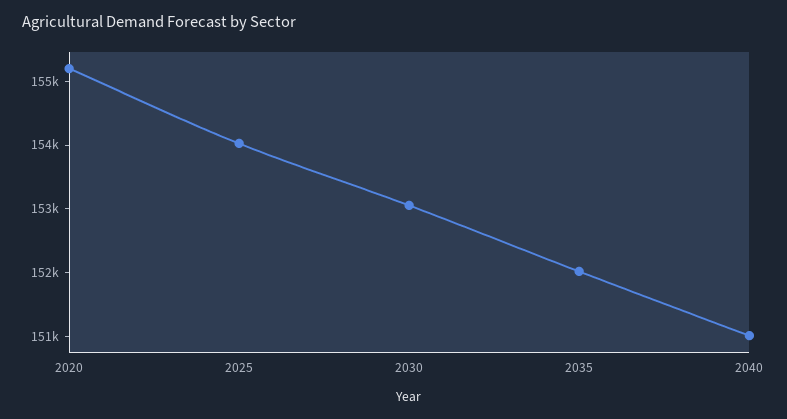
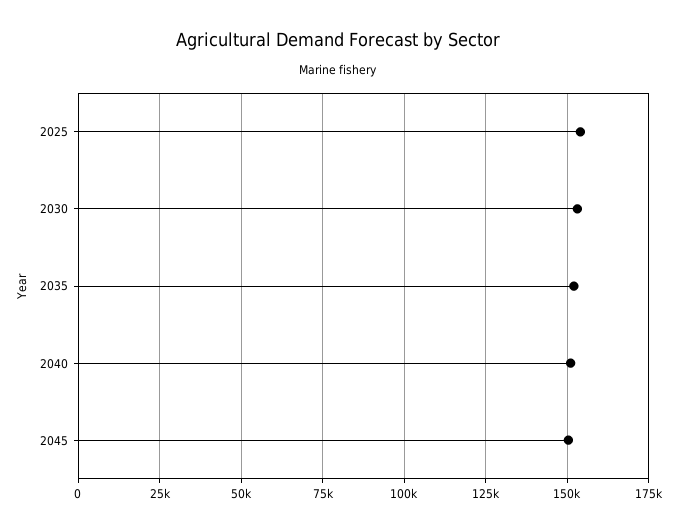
2020: 155200 -> none
2045: none -> 150000

